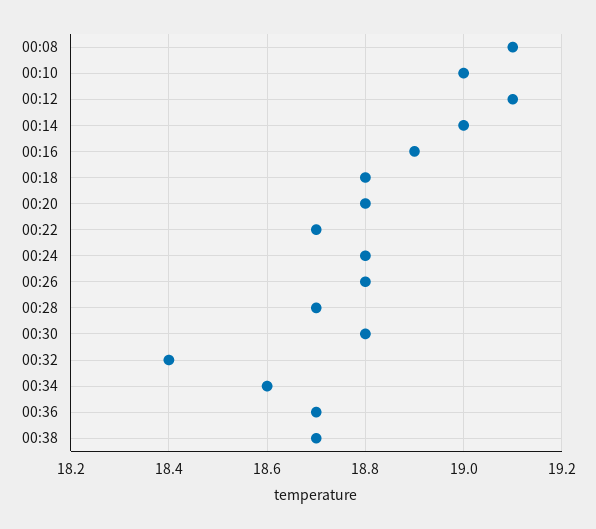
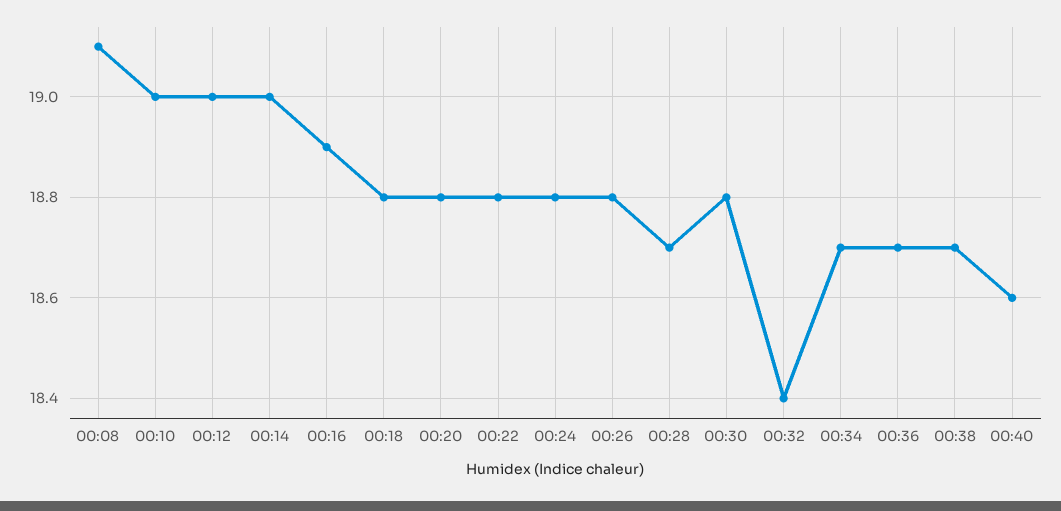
00:12: 19.1 -> 19
00:22: 18.7 -> 18.8
00:34: 18.6 -> 18.7
00:40: none -> 18.6

